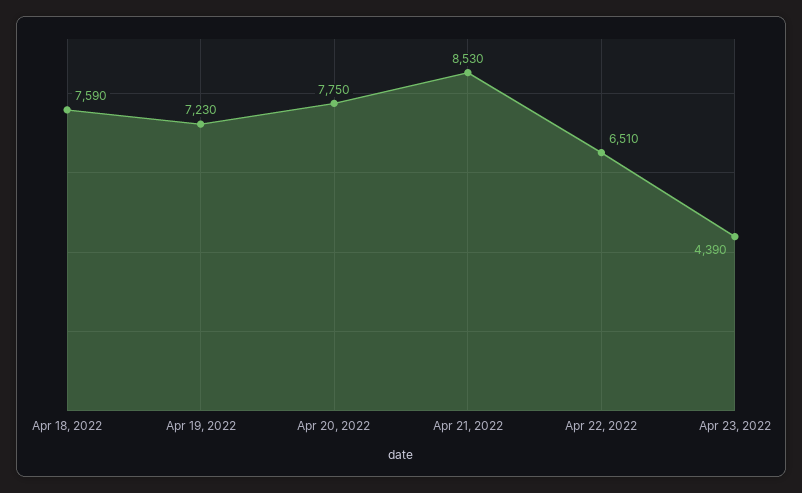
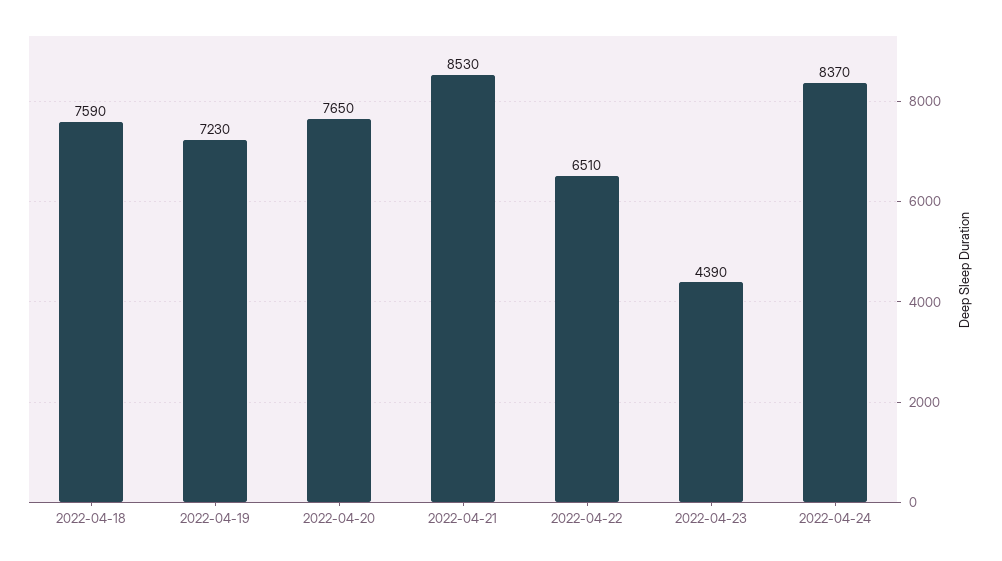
Apr 20, 2022: 7750 -> 7650
2022-04-24: none -> 8370

